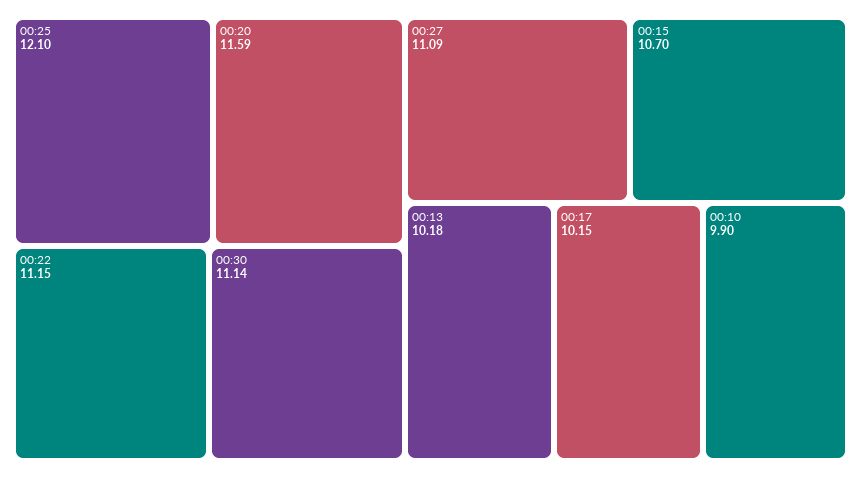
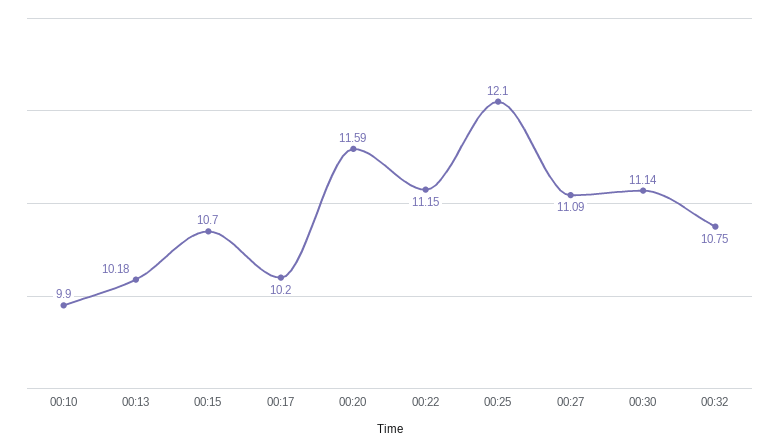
00:17: 10.15 -> 10.2
00:32: none -> 10.75

